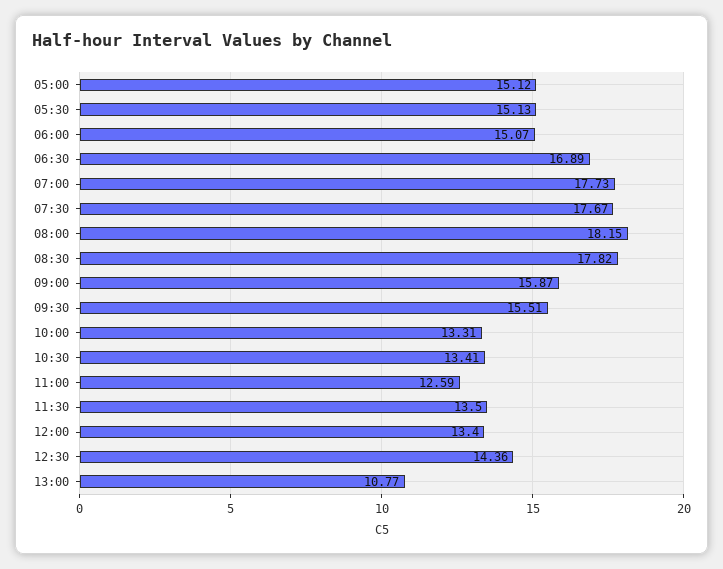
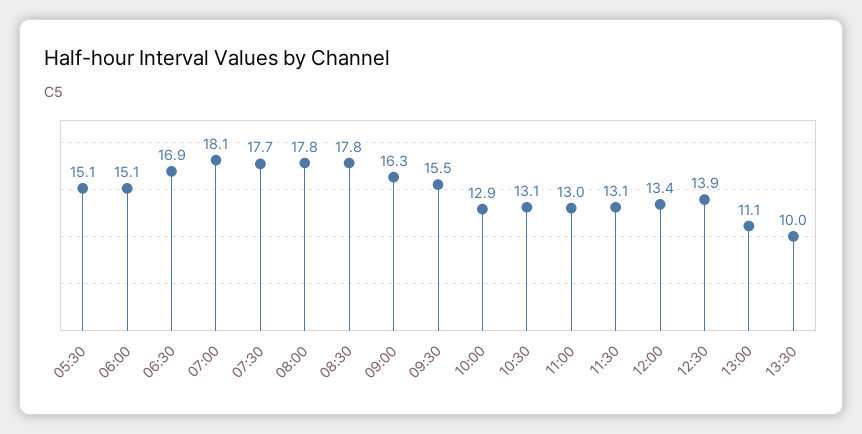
05:00: 15.12 -> none
07:00: 17.73 -> 18.1
08:00: 18.15 -> 17.8
09:00: 15.87 -> 16.3
10:00: 13.31 -> 12.9
10:30: 13.41 -> 13.1
11:00: 12.59 -> 13
11:30: 13.5 -> 13.1
12:30: 14.36 -> 13.9
13:00: 10.77 -> 11.1
13:30: none -> 10

